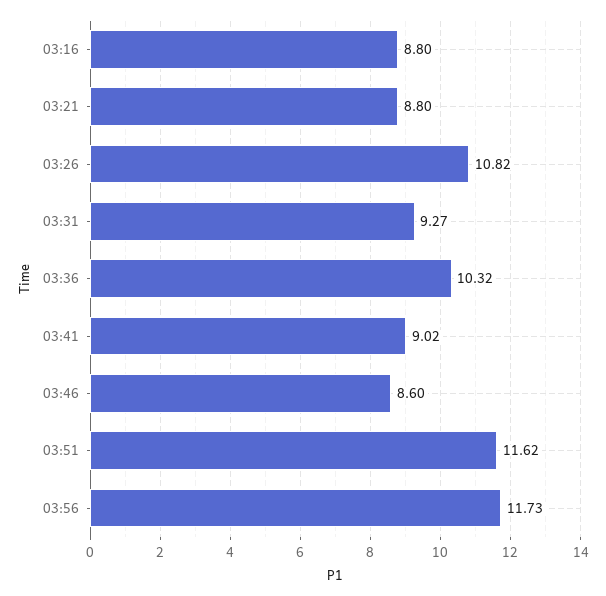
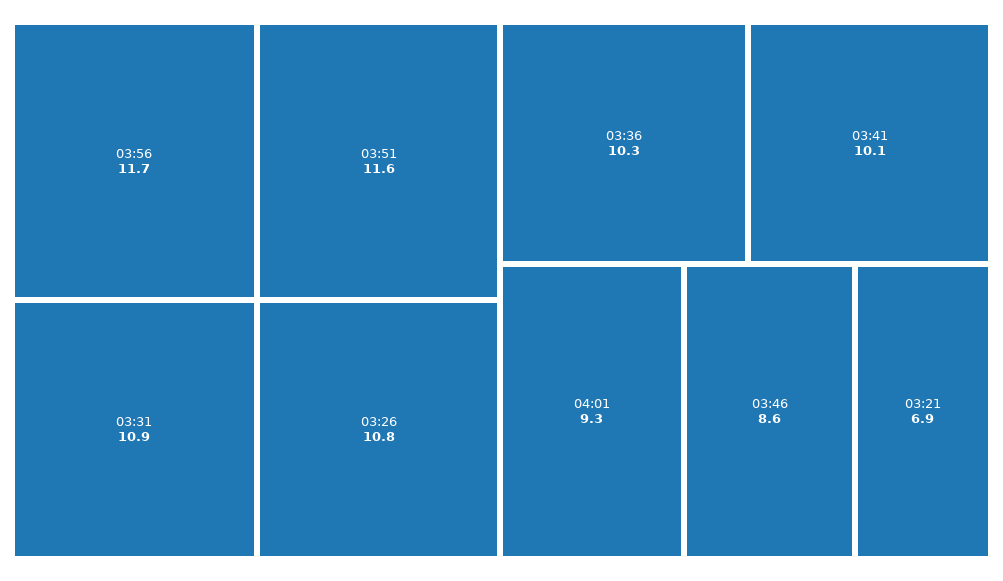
03:16: 8.8 -> none
03:21: 8.8 -> 6.9
03:31: 9.27 -> 10.9
03:41: 9.02 -> 10.1
04:01: none -> 9.3

